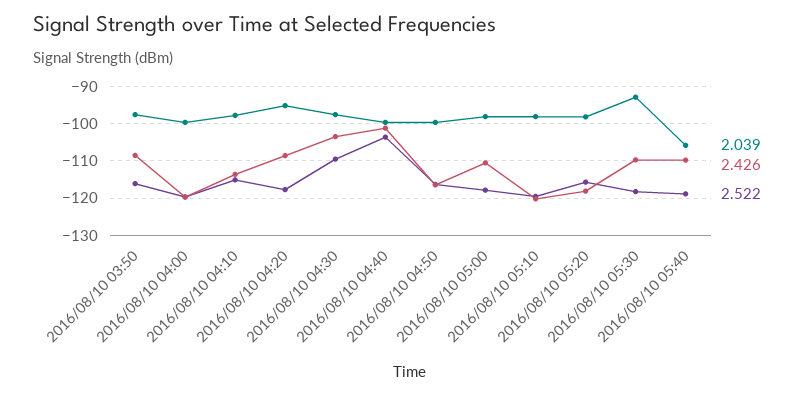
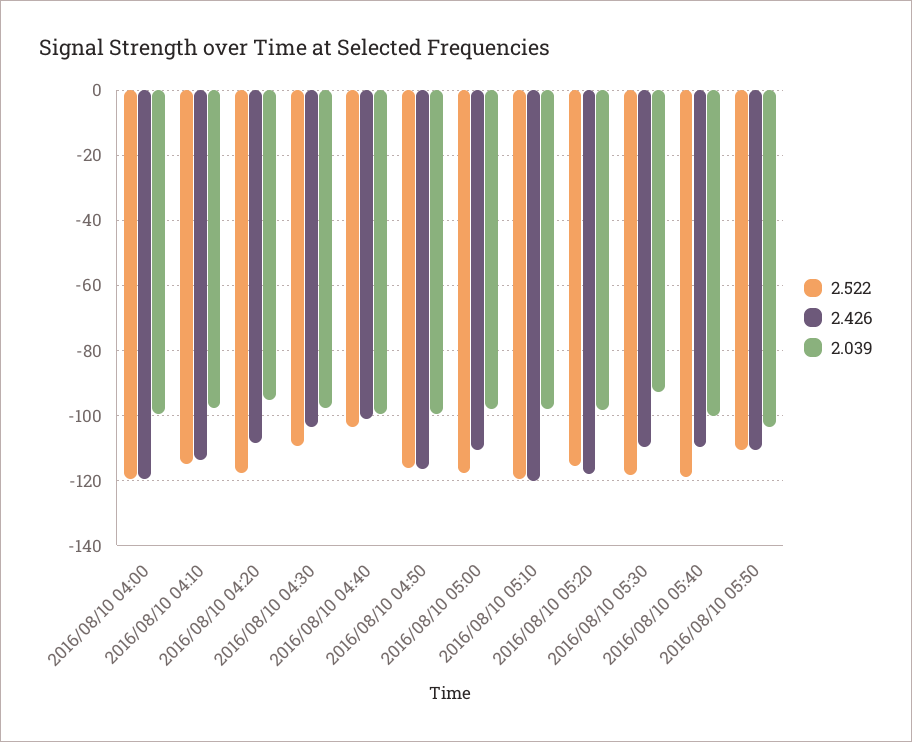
2.039, 2016/08/10 03:50: -98 -> none
2.426, 2016/08/10 03:50: -108 -> none
2.522, 2016/08/10 03:50: -116 -> none
2.039, 2016/08/10 05:40: -106 -> -100
2.522, 2016/08/10 05:50: none -> -110
2.426, 2016/08/10 05:50: none -> -110
2.039, 2016/08/10 05:50: none -> -104

